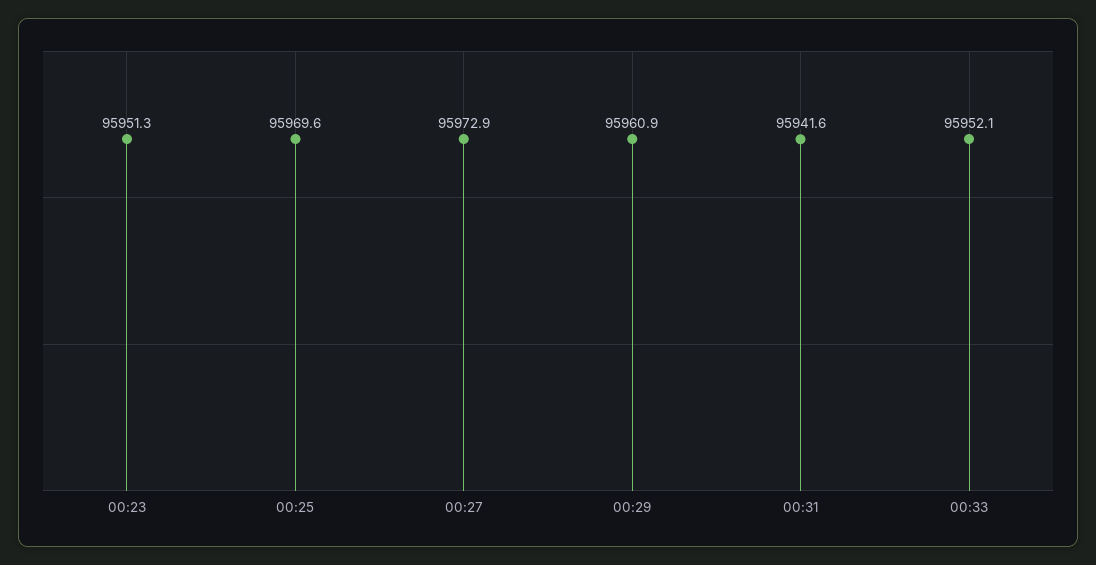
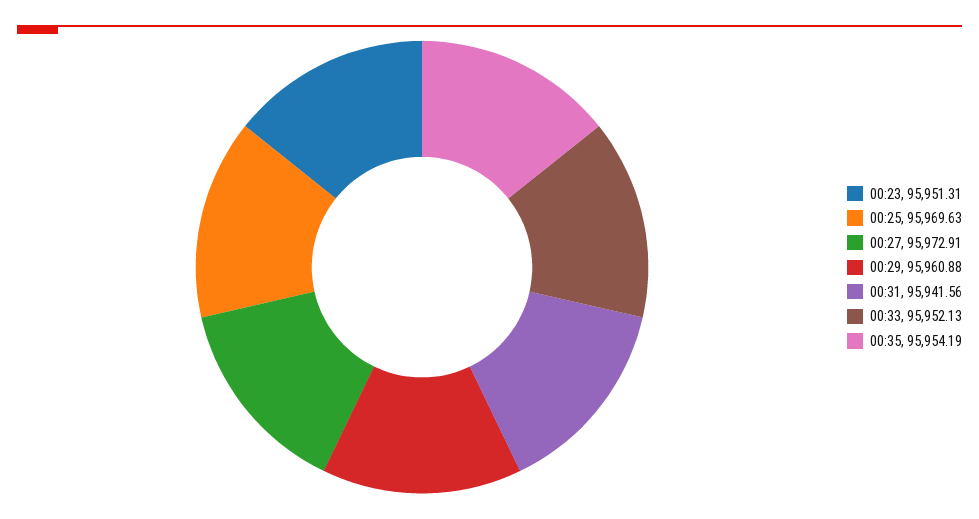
00:35: none -> 95954.19

